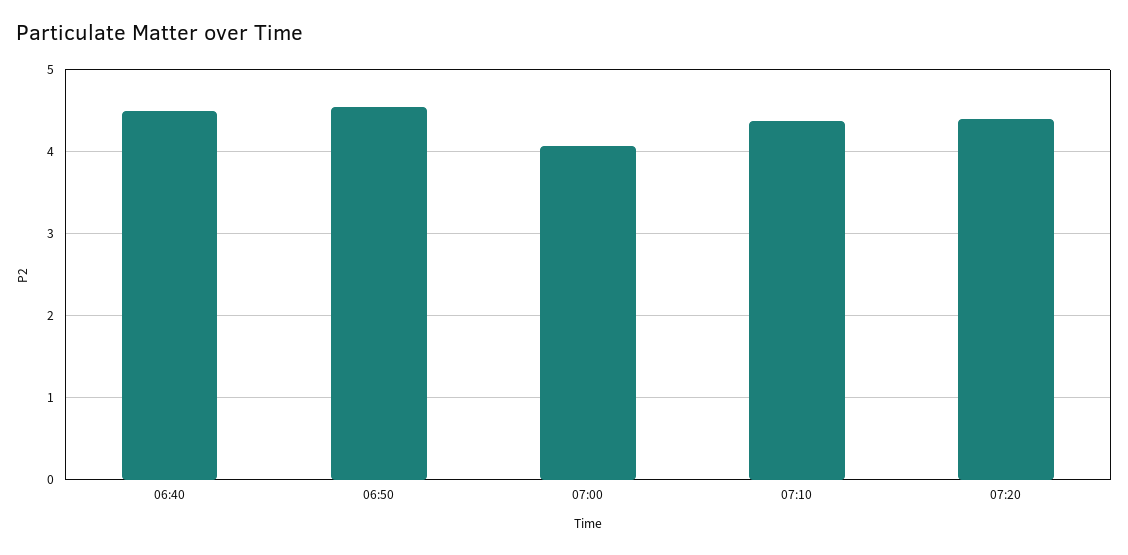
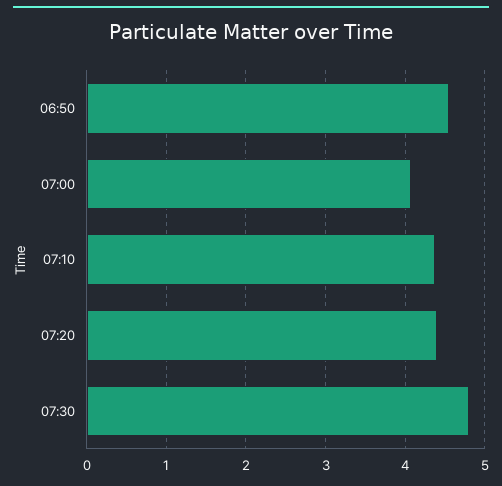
06:40: 4.5 -> none
07:30: none -> 4.8

